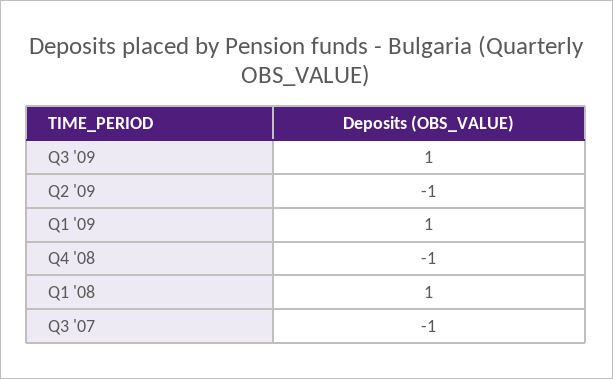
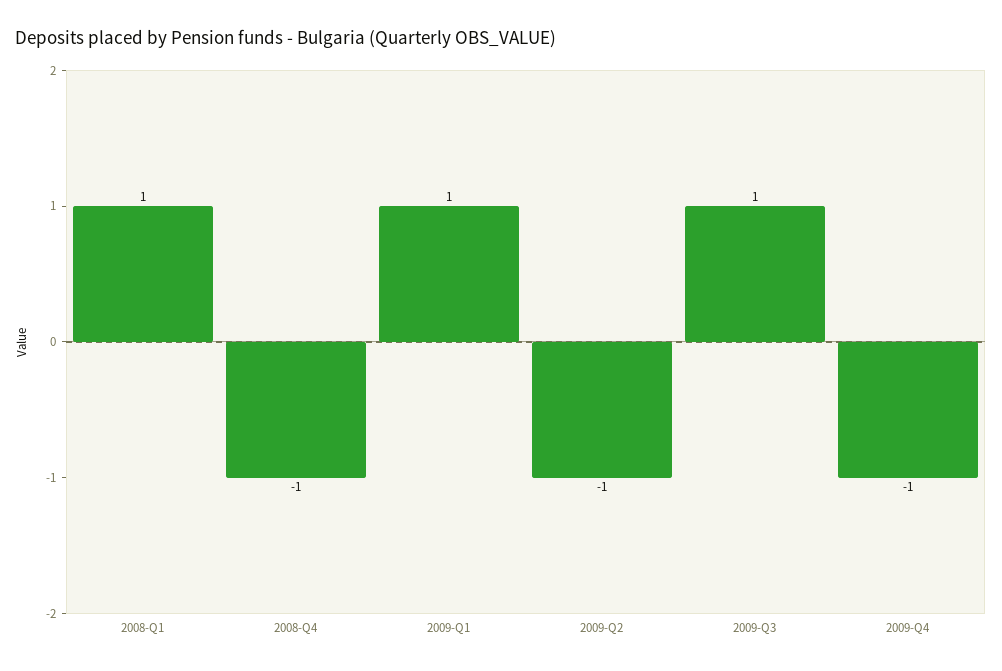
Q3 '07: -1 -> none
2009-Q4: none -> -1

